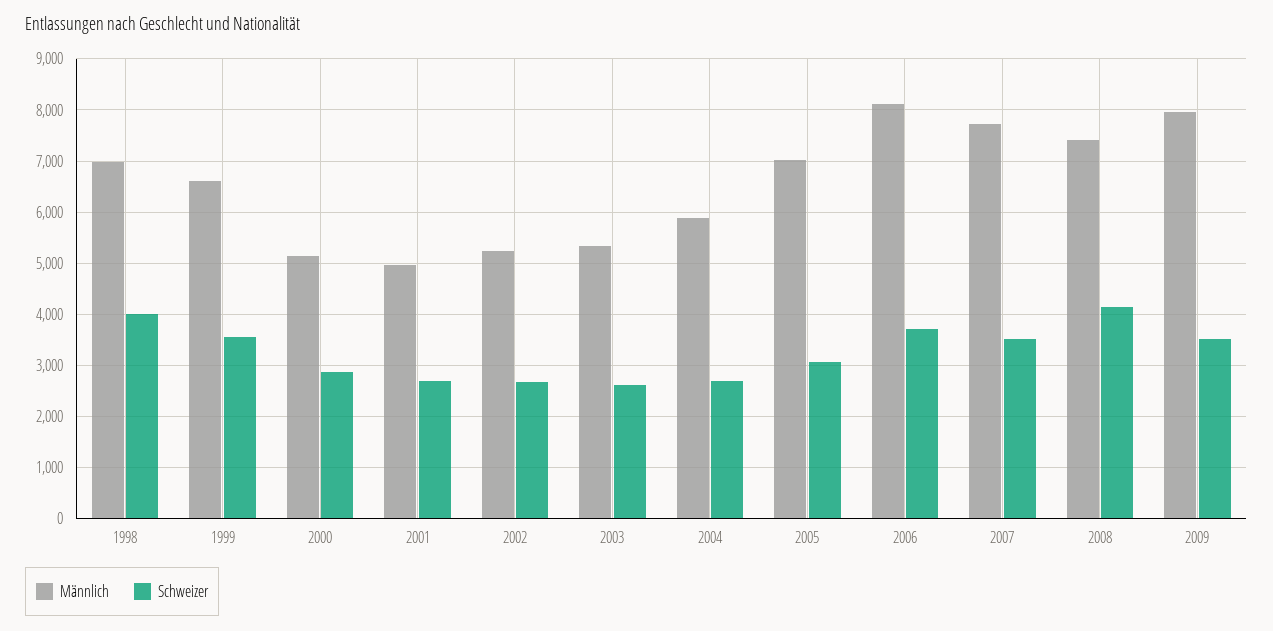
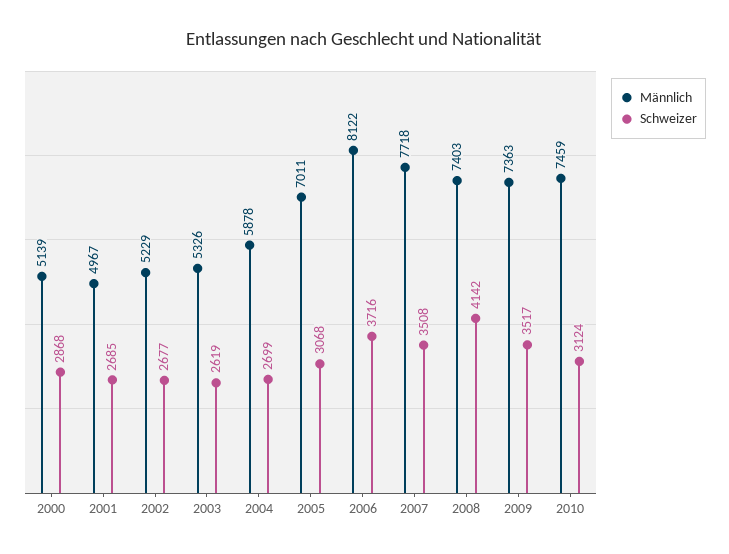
Männlich, 1998: 7000 -> none
Schweizer, 1998: 4000 -> none
Männlich, 1999: 6600 -> none
Schweizer, 1999: 3600 -> none
Männlich, 2009: 8000 -> 7363
Männlich, 2010: none -> 7459
Schweizer, 2010: none -> 3124

